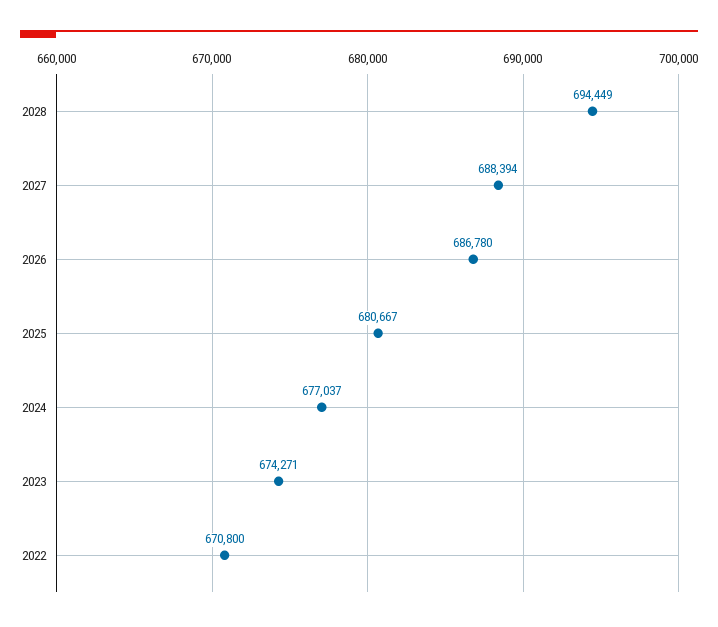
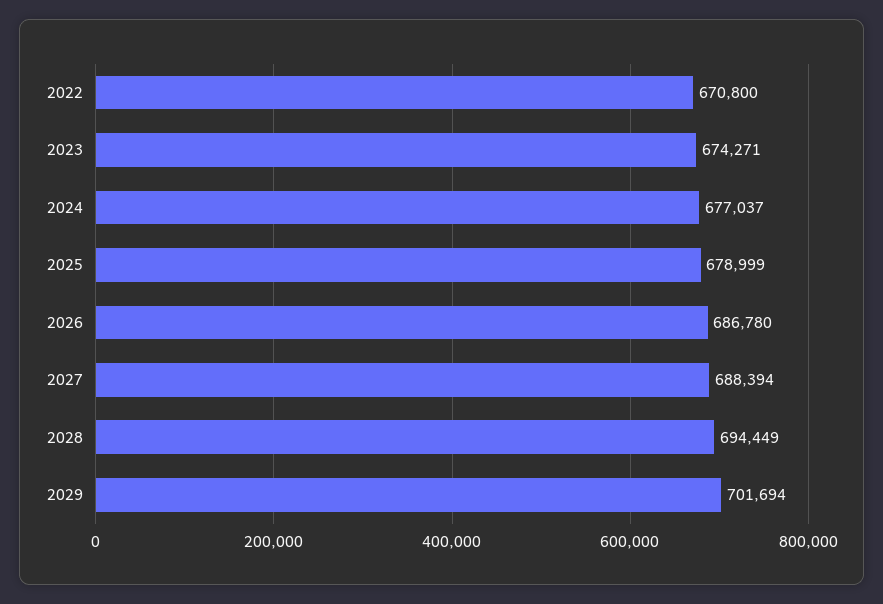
2025: 680667 -> 678999
2029: none -> 701694

